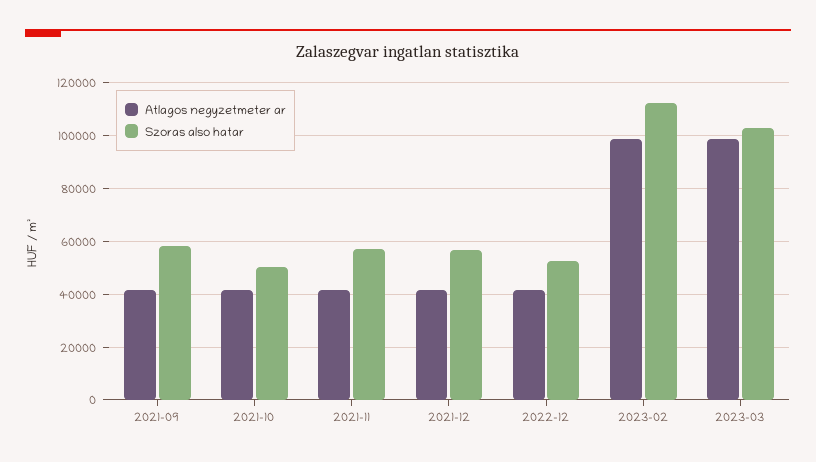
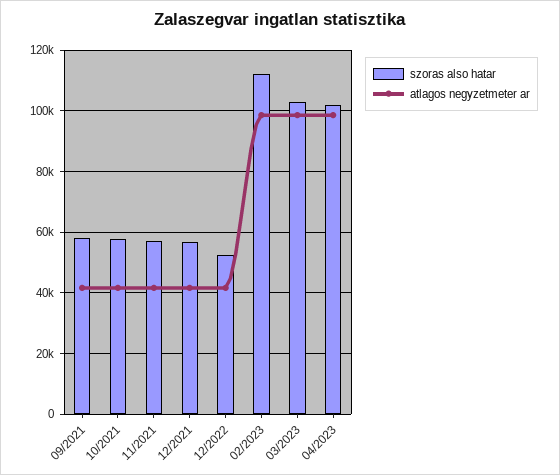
Szoras also hatar, 2021-10: 50000 -> 58000
Szoras also hatar, 04/2023: none -> 102000
Atlagos negyzetmeter ar, 04/2023: none -> 98000

